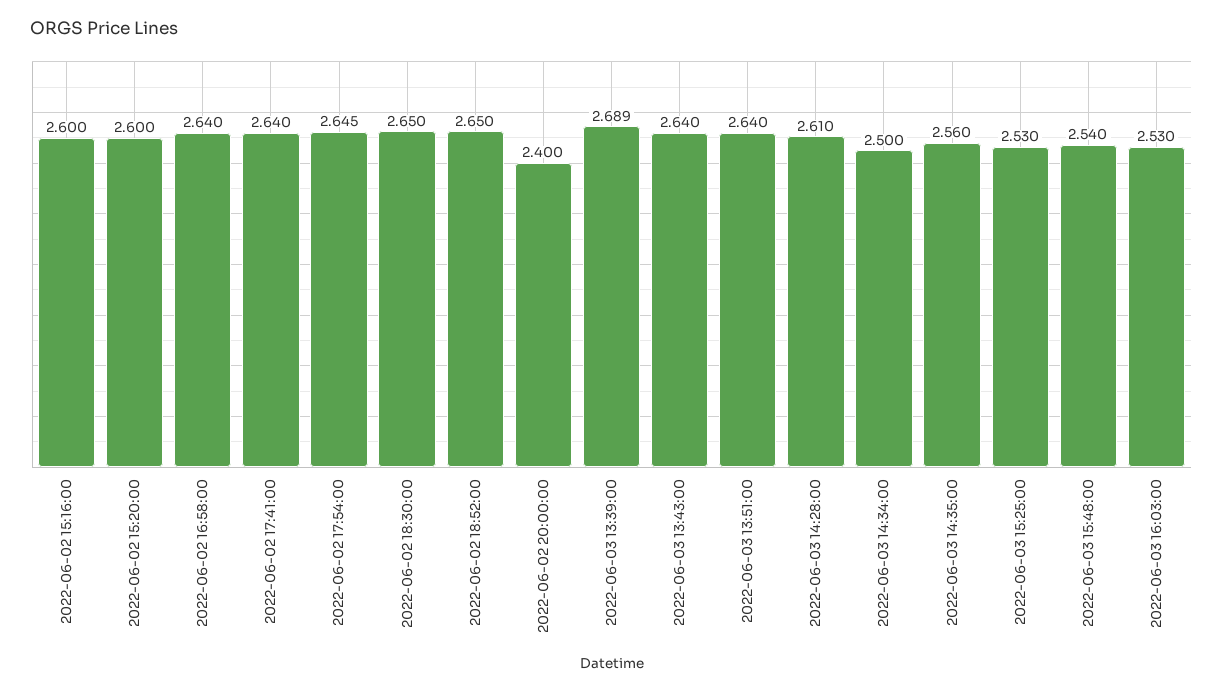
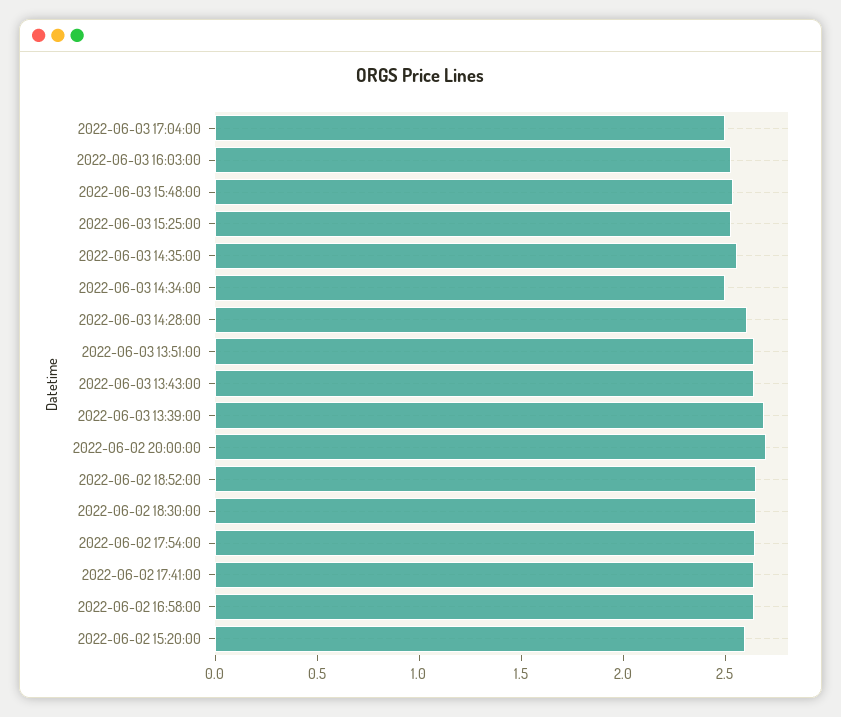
2022-06-02 15:16:00: 2.6 -> none
2022-06-02 20:00:00: 2.4 -> 2.7
2022-06-03 17:04:00: none -> 2.5

